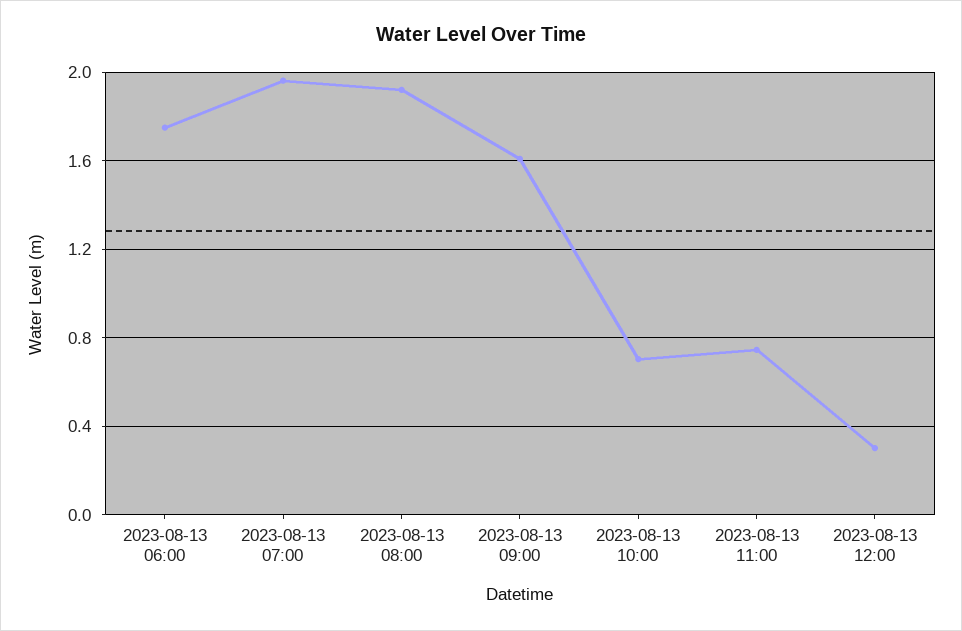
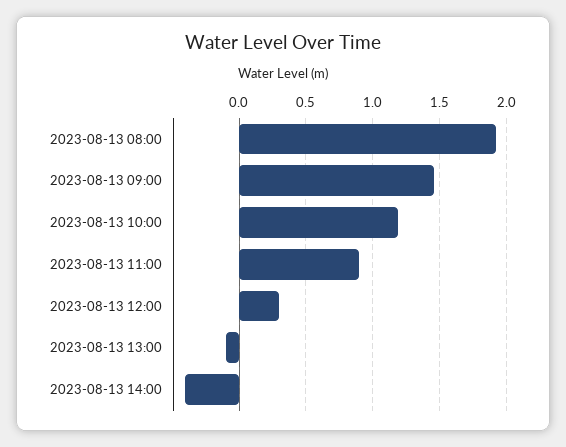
2023-08-13 06:00: 1.75 -> none
2023-08-13 07:00: 1.95 -> none
2023-08-13 09:00: 1.6 -> 1.45
2023-08-13 10:00: 0.7 -> 1.2
2023-08-13 11:00: 0.75 -> 0.9
2023-08-13 13:00: none -> -0.1
2023-08-13 14:00: none -> -0.4

